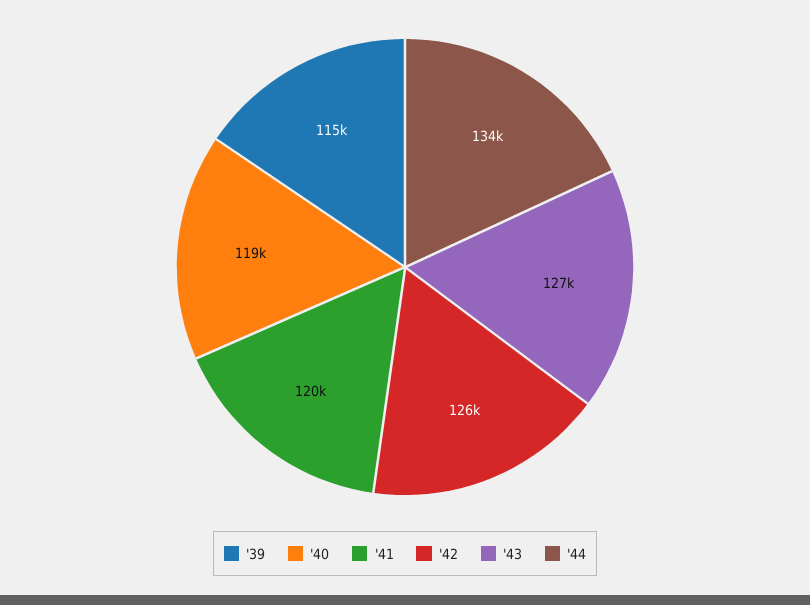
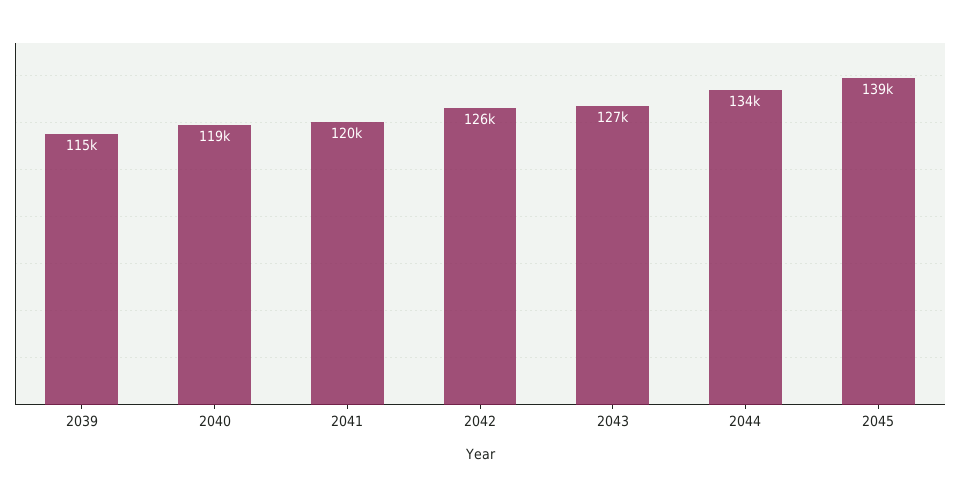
2045: none -> 139000

